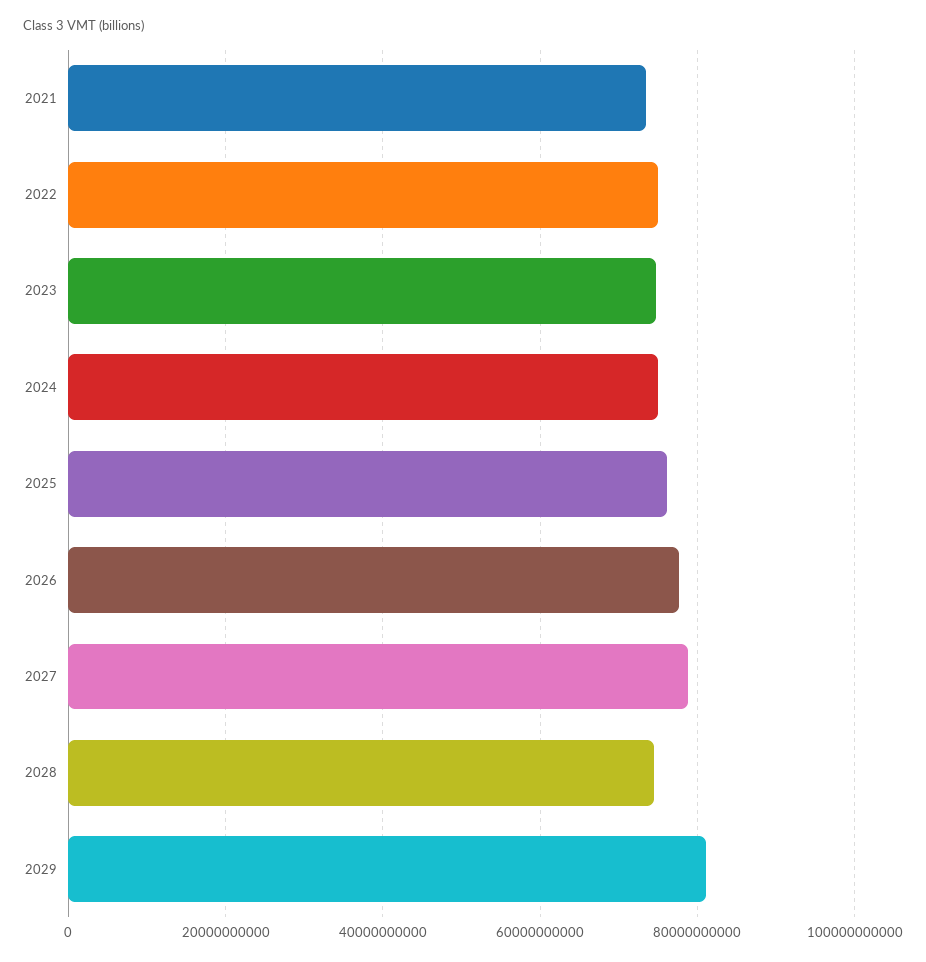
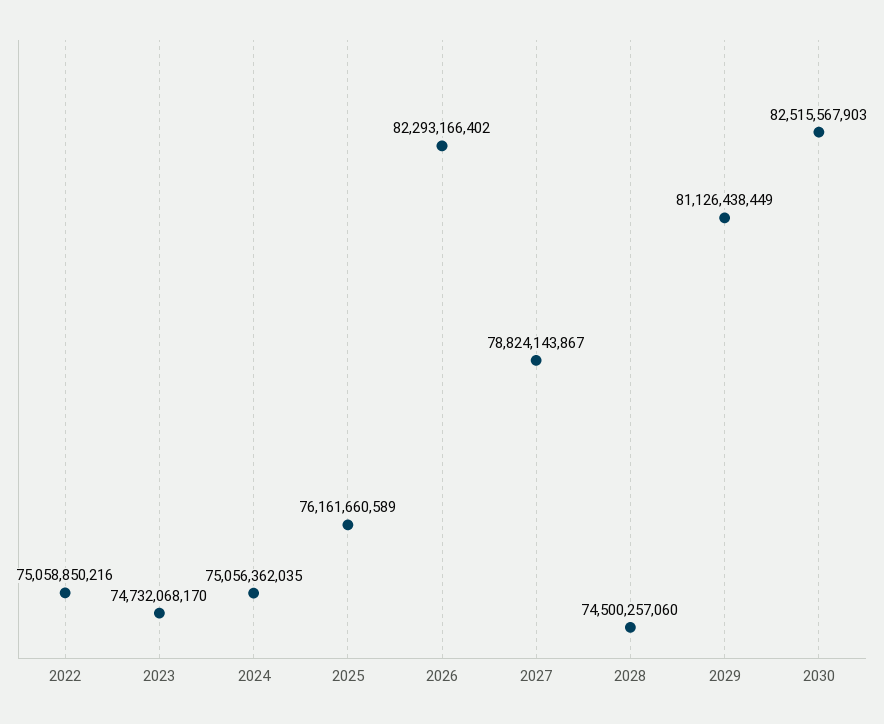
2021: 74000000000 -> none
2026: 78000000000 -> 82293166402
2030: none -> 82515567903

